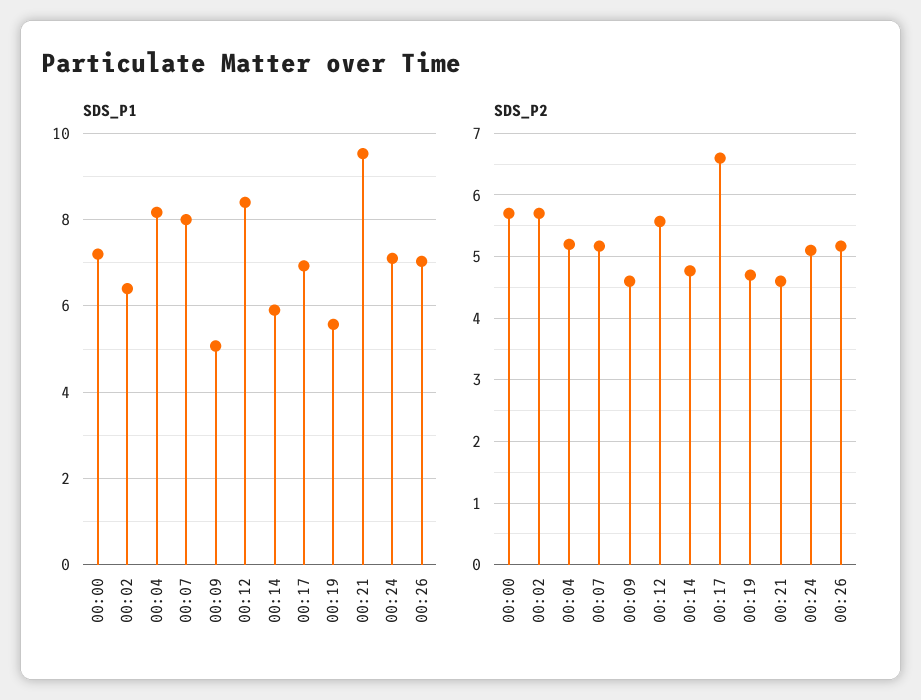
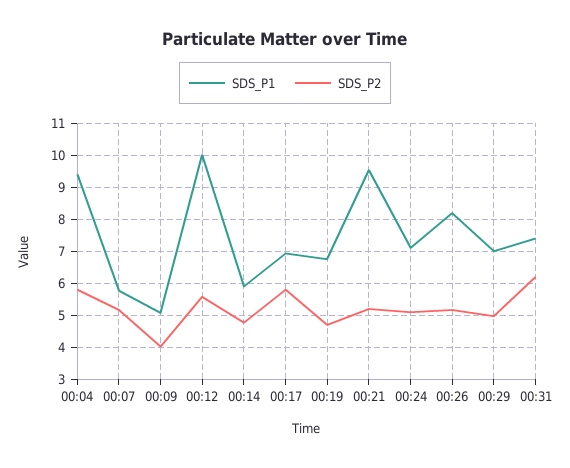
SDS_P1, 00:00: 7.2 -> none
SDS_P1, 00:02: 6.4 -> none
SDS_P1, 00:04: 8.2 -> 9.4
SDS_P1, 00:07: 8 -> 5.8
SDS_P1, 00:12: 8.4 -> 10
SDS_P1, 00:19: 5.6 -> 6.8
SDS_P1, 00:26: 7 -> 8.2
SDS_P2, 00:00: 5.7 -> none
SDS_P2, 00:02: 5.7 -> none
SDS_P2, 00:04: 5.2 -> 5.8
SDS_P2, 00:09: 4.6 -> 4
SDS_P2, 00:17: 6.6 -> 5.8
SDS_P2, 00:21: 4.6 -> 5.2
SDS_P1, 00:29: none -> 7
SDS_P2, 00:29: none -> 5
SDS_P1, 00:31: none -> 7.4
SDS_P2, 00:31: none -> 6.2

